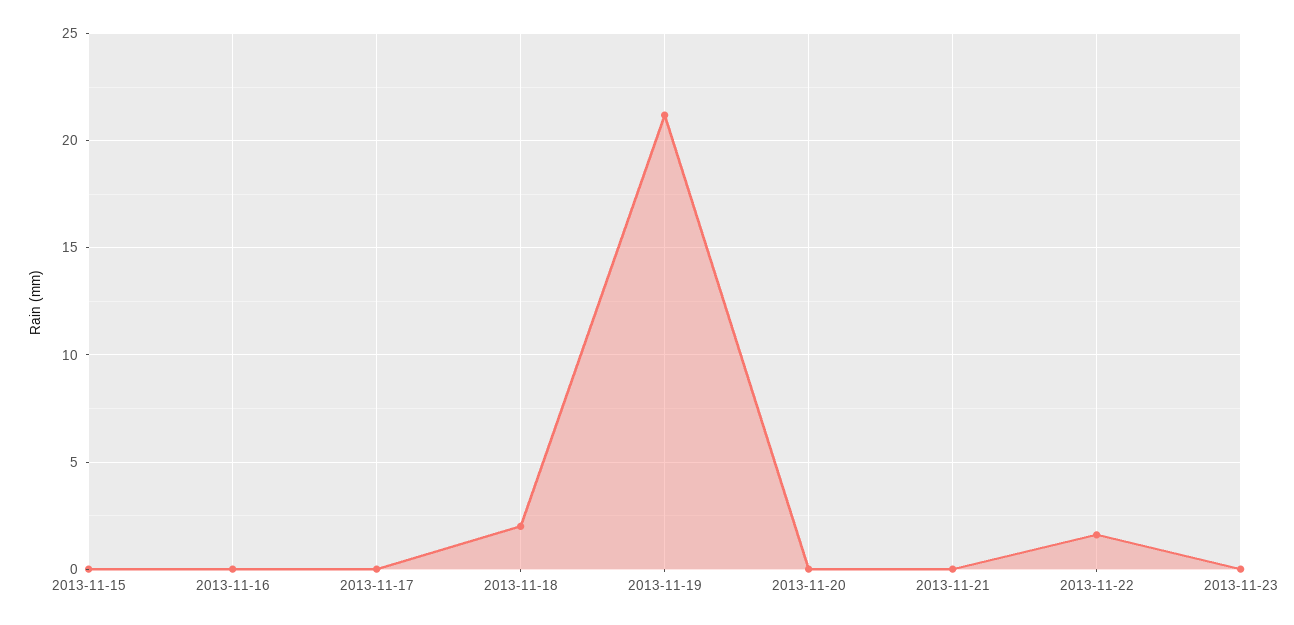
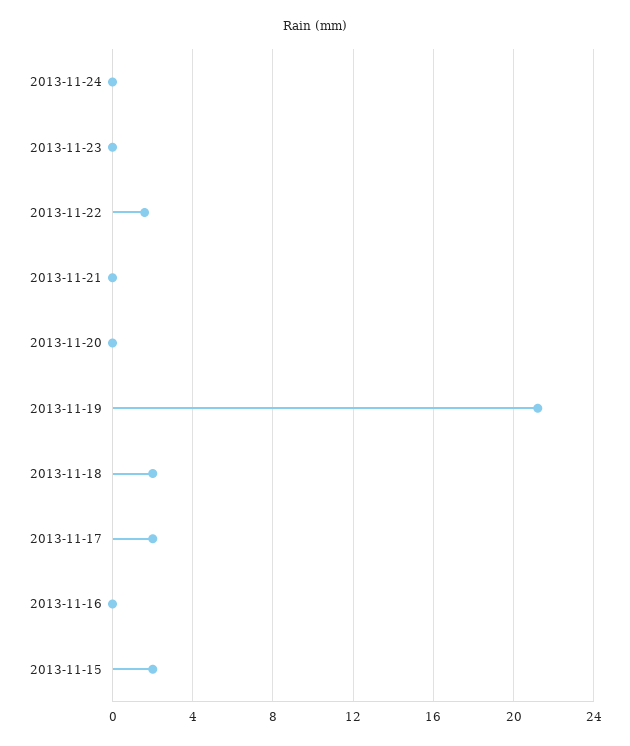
2013-11-15: 0 -> 2
2013-11-17: 0 -> 2
2013-11-24: none -> 0

